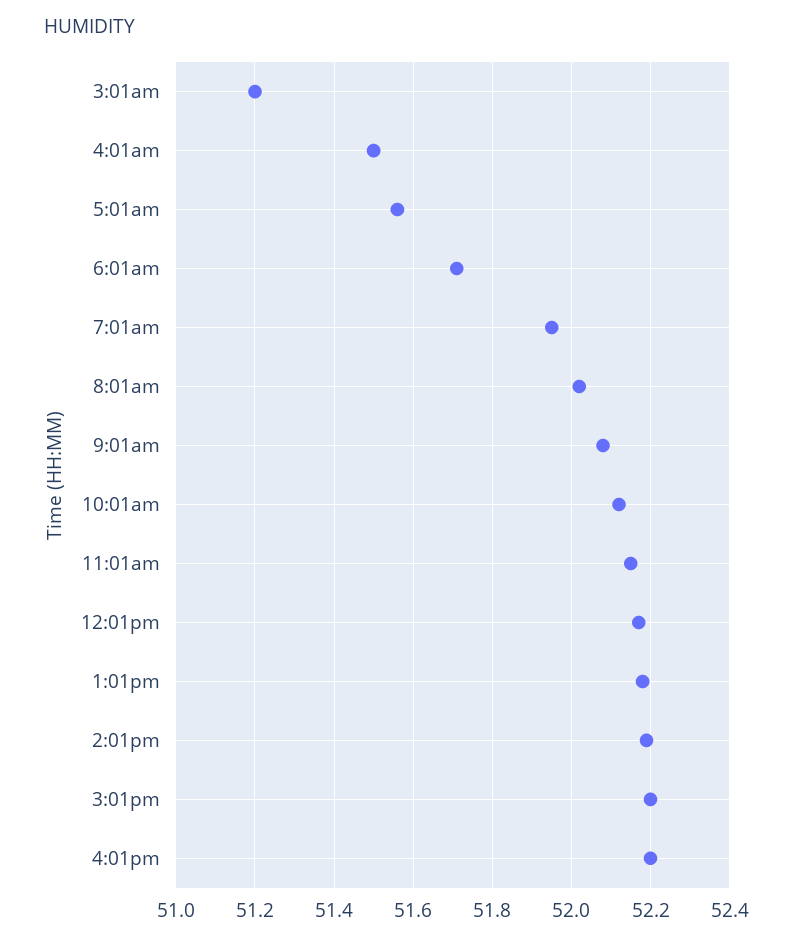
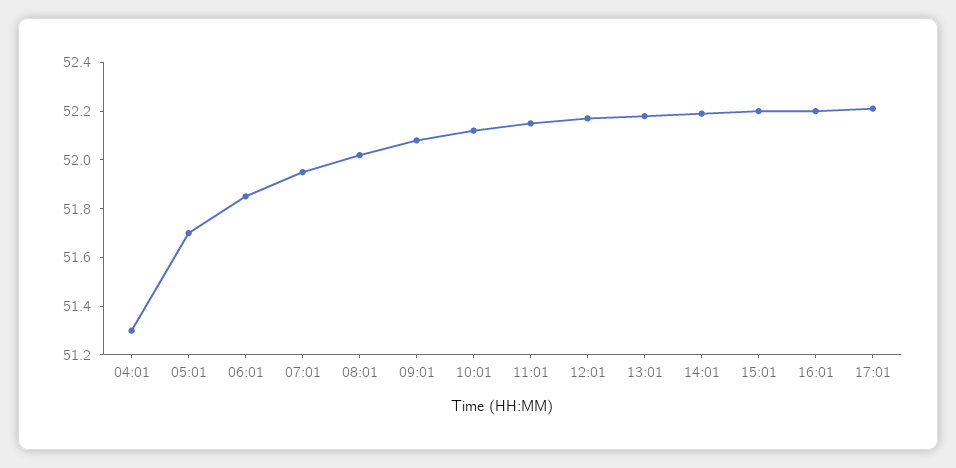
3:01am: 51.2 -> none
4:01am: 51.5 -> 51.3
5:01am: 51.55 -> 51.7
6:01am: 51.7 -> 51.85
17:01: none -> 52.2

